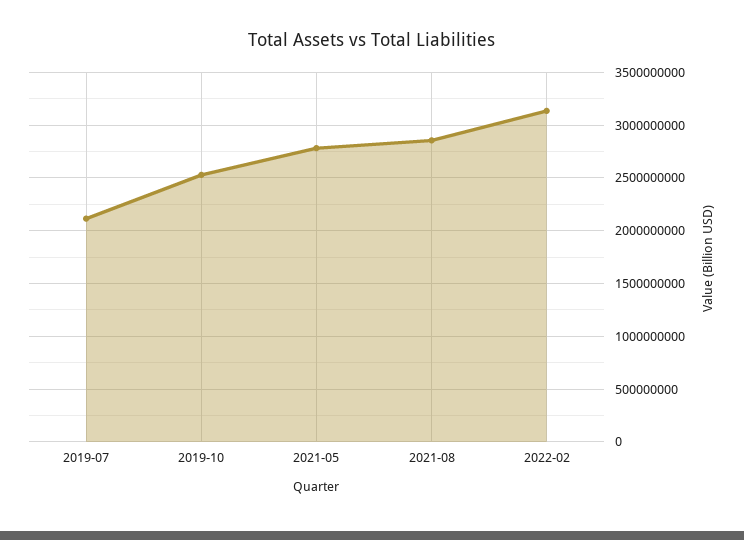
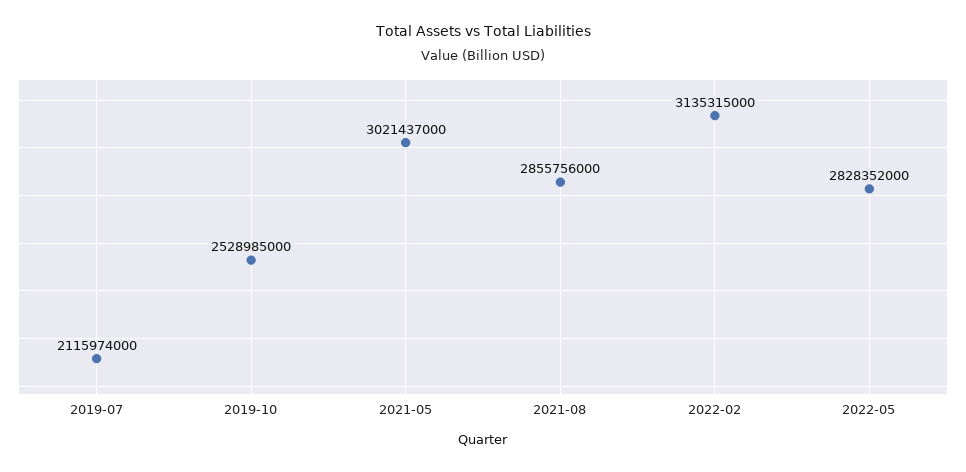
2021-05: 2800000000 -> 3021437000
2022-05: none -> 2828352000

